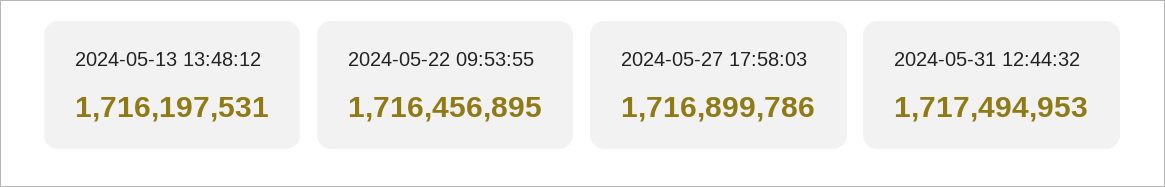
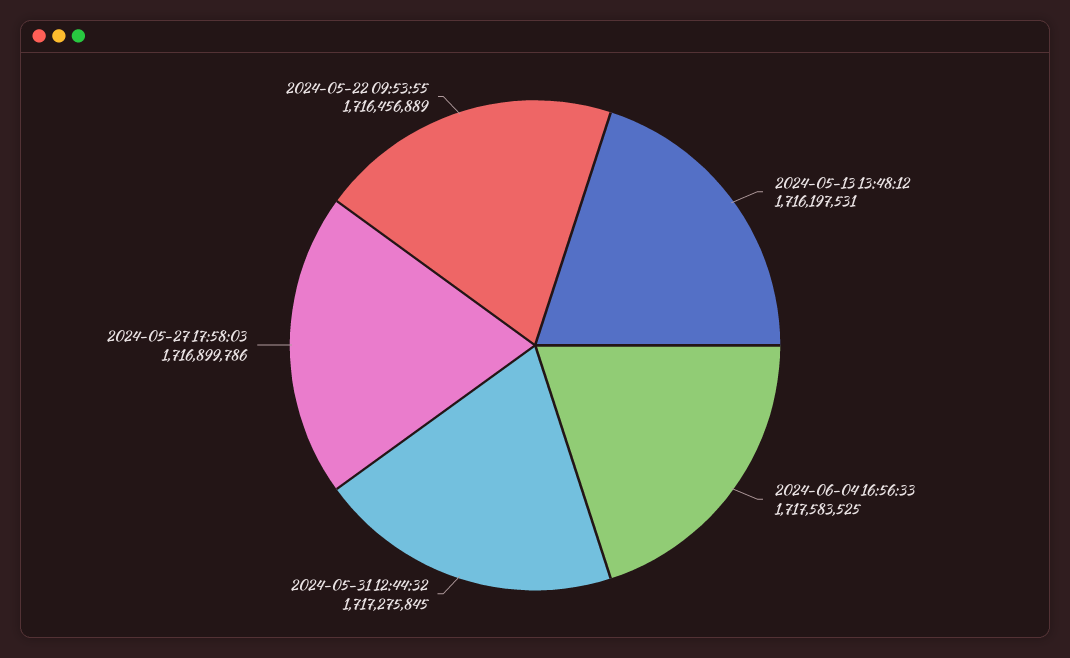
2024-05-22 09:53:55: 1716456895 -> 1716456889
2024-05-31 12:44:32: 1717494953 -> 1717275845
2024-06-04 16:56:33: none -> 1717583525

